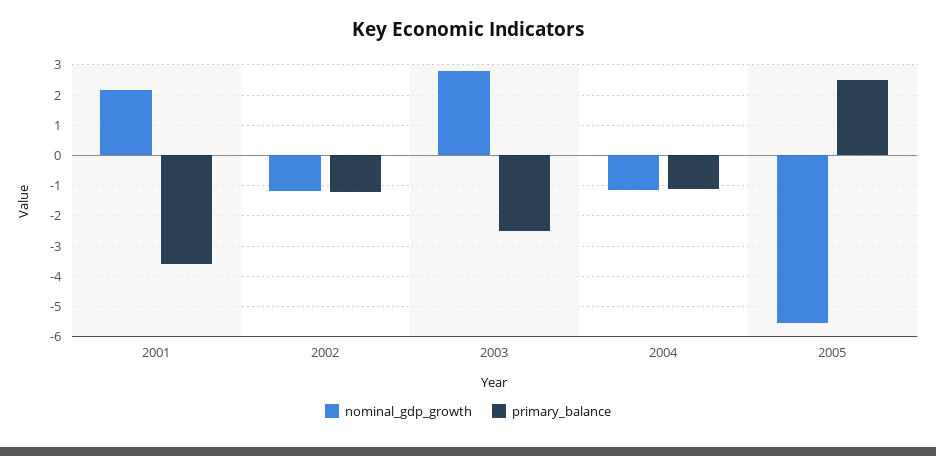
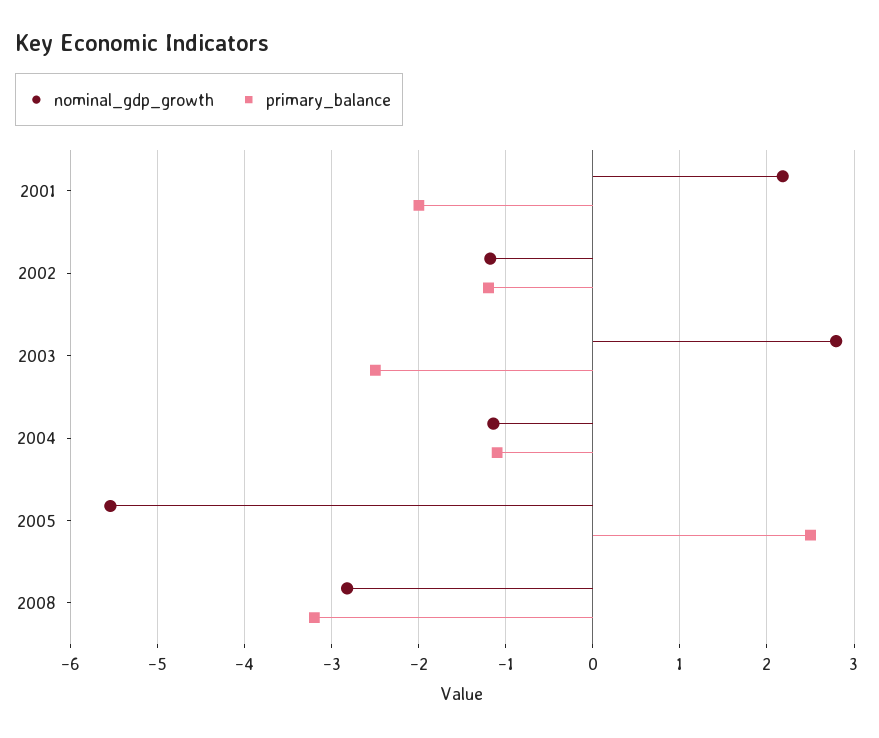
primary_balance, 2001: -3.6 -> -2
nominal_gdp_growth, 2008: none -> -2.8
primary_balance, 2008: none -> -3.2

